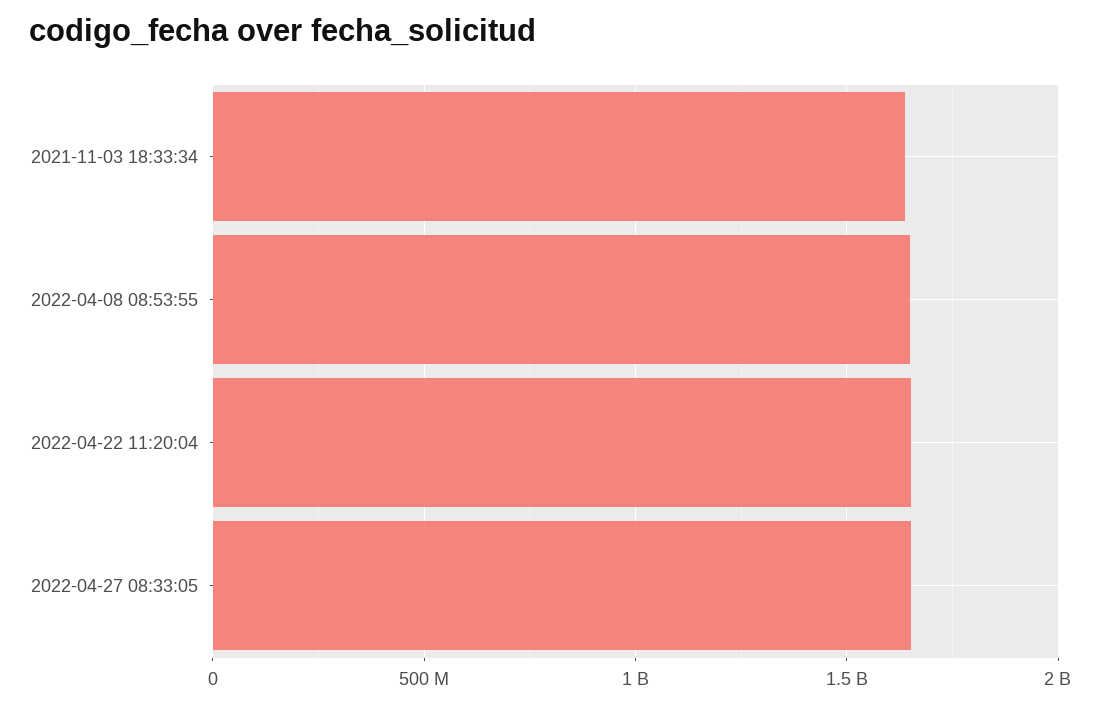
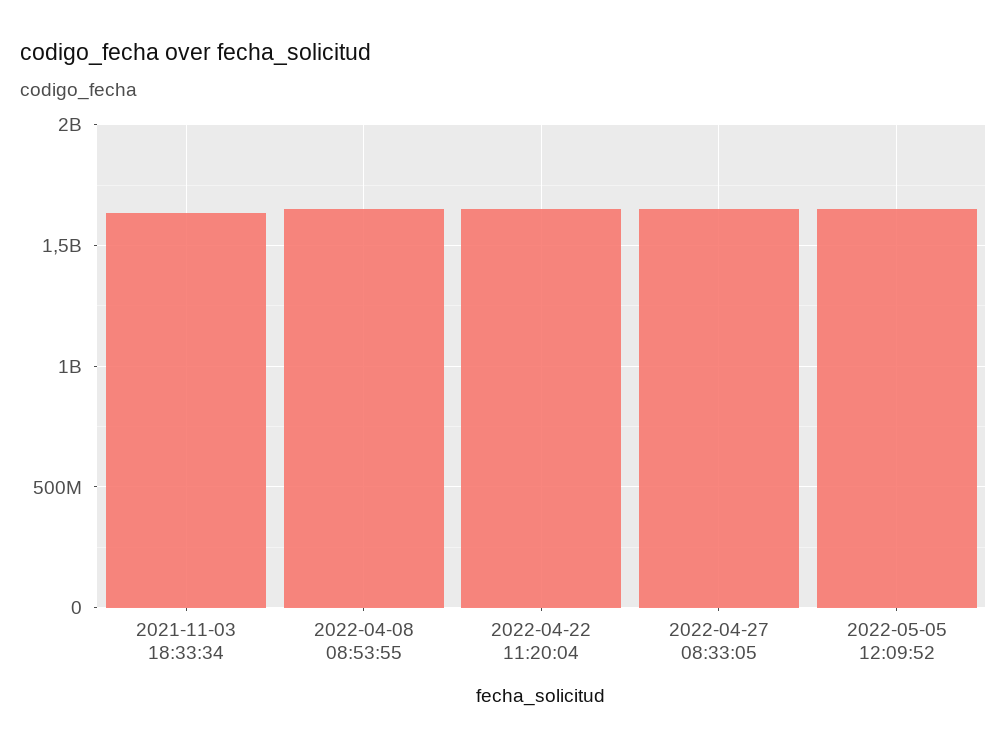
2022-05-05 12:09:52: none -> 1650000000

